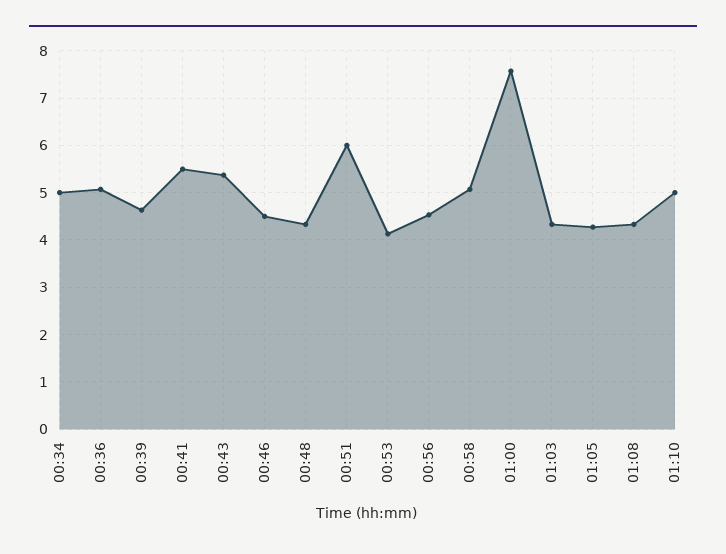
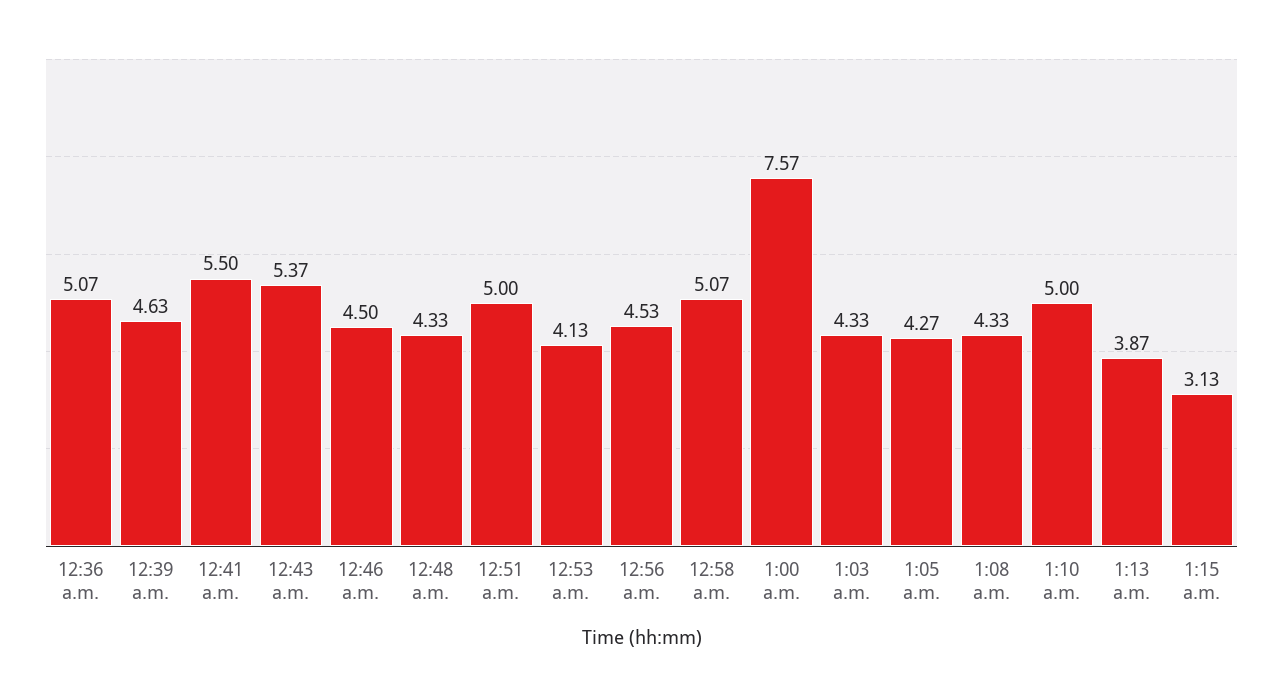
00:34: 5 -> none
00:51: 6 -> 5
1:13 a.m.: none -> 3.87
1:15 a.m.: none -> 3.13

